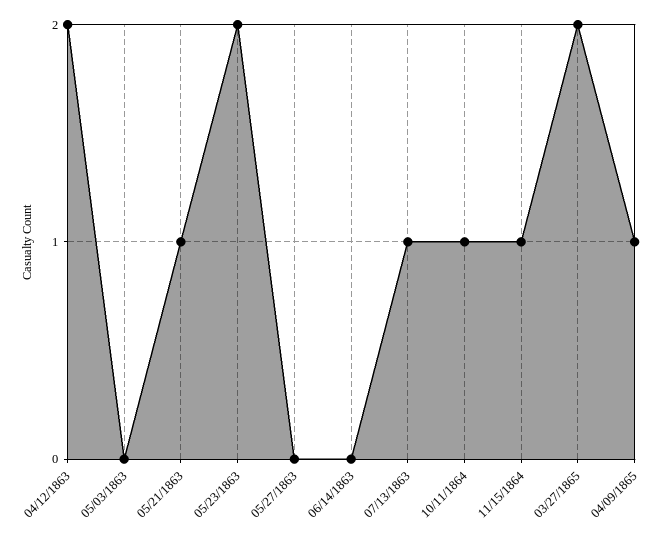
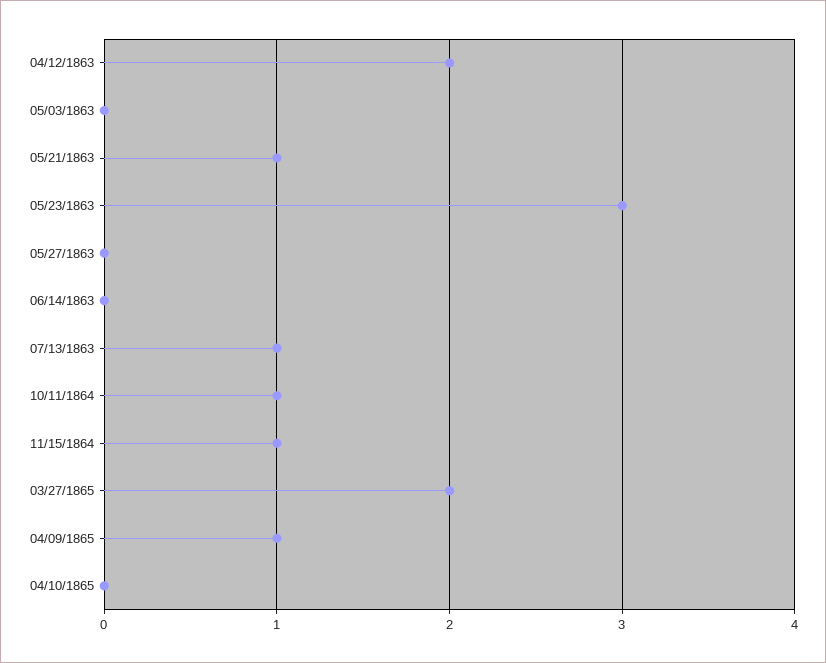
05/23/1863: 2 -> 3
04/10/1865: none -> 0

